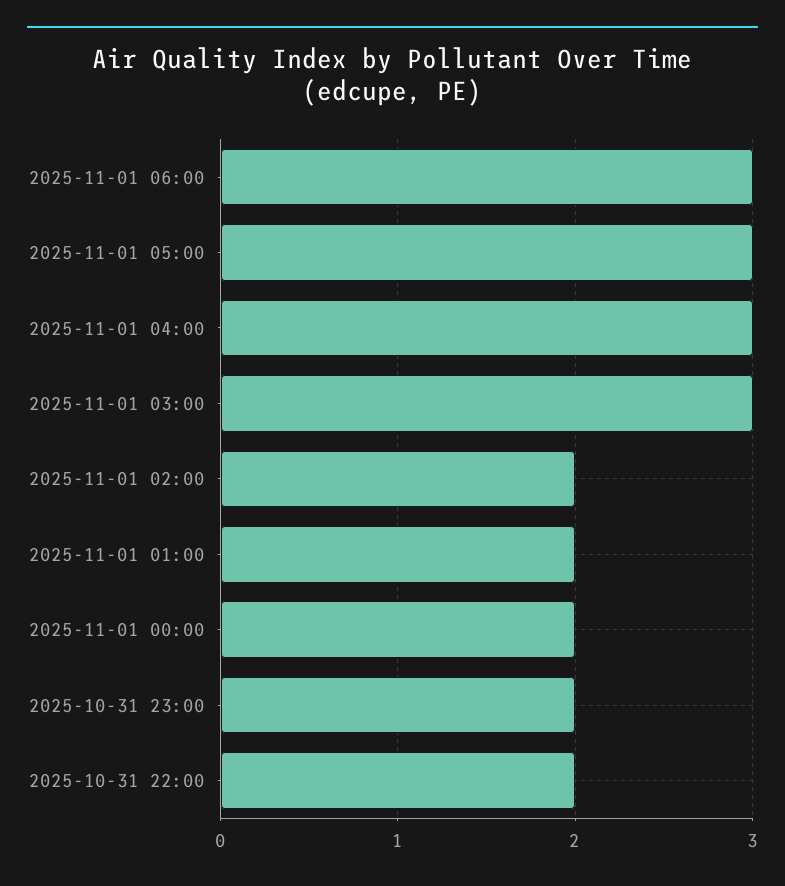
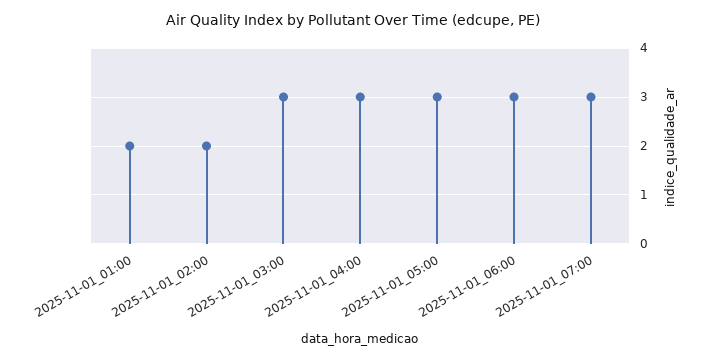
2025-11-01 00:00: 2 -> none
2025-10-31 23:00: 2 -> none
2025-10-31 22:00: 2 -> none
2025-11-01_07:00: none -> 3

